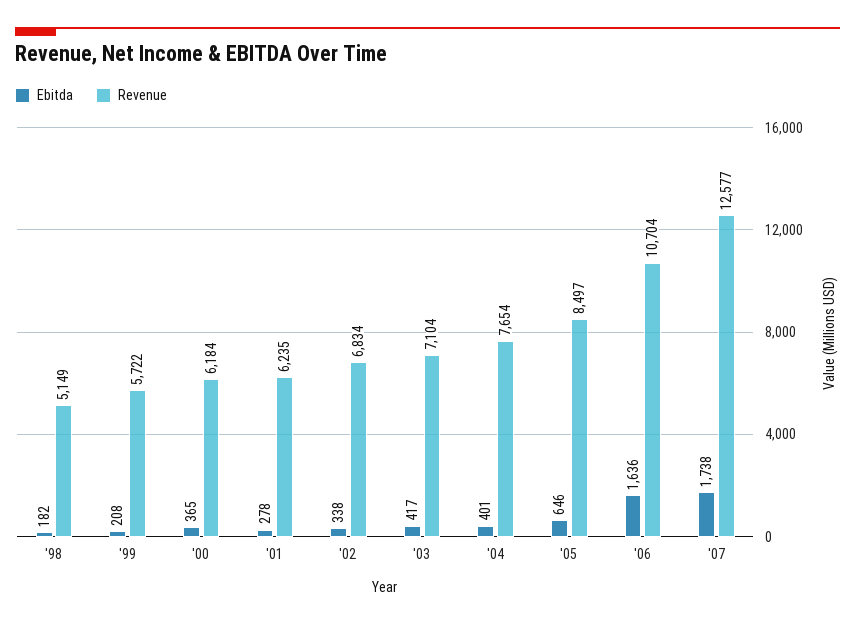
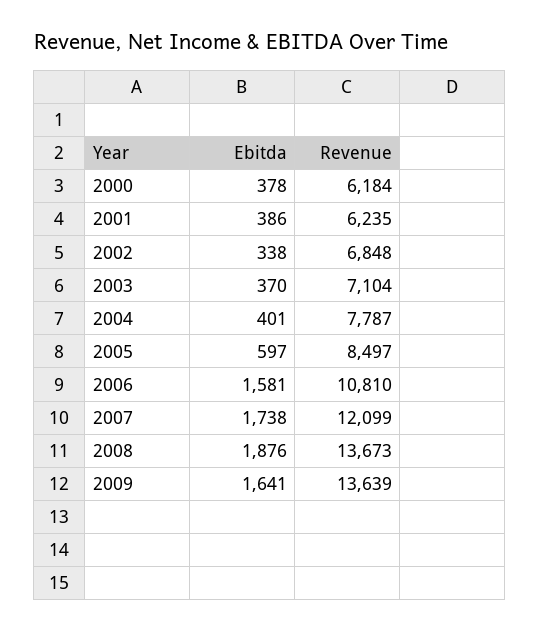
Ebitda, '98: 182 -> none
Revenue, '98: 5149 -> none
Ebitda, '99: 208 -> none
Revenue, '99: 5722 -> none
Ebitda, '00: 365 -> 378
Ebitda, '01: 278 -> 386
Revenue, '02: 6834 -> 6848
Ebitda, '03: 417 -> 370
Revenue, '04: 7654 -> 7787
Ebitda, '05: 646 -> 597
Ebitda, '06: 1636 -> 1581
Revenue, '06: 10704 -> 10810
Revenue, '07: 12577 -> 12099
Ebitda, 2008: none -> 1876
Revenue, 2008: none -> 13673
Ebitda, 2009: none -> 1641
Revenue, 2009: none -> 13639

